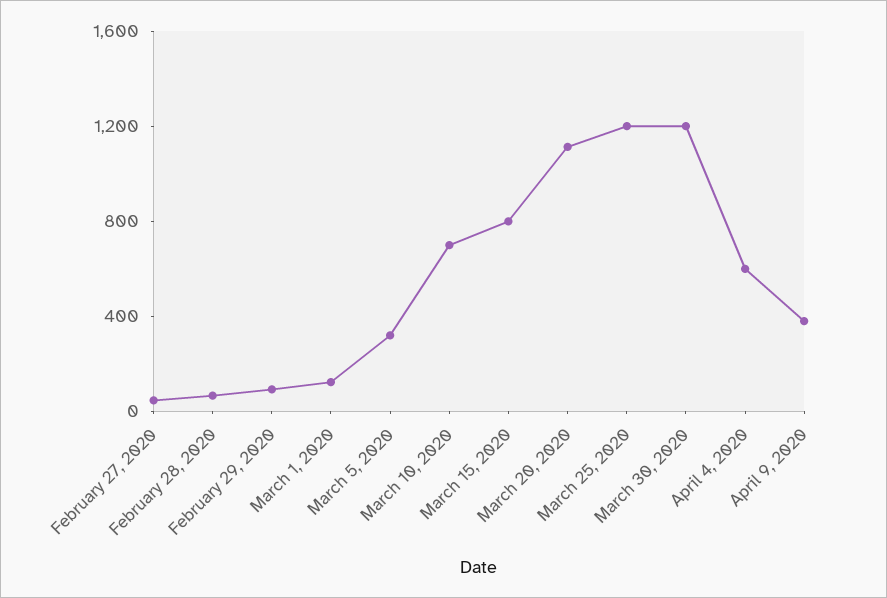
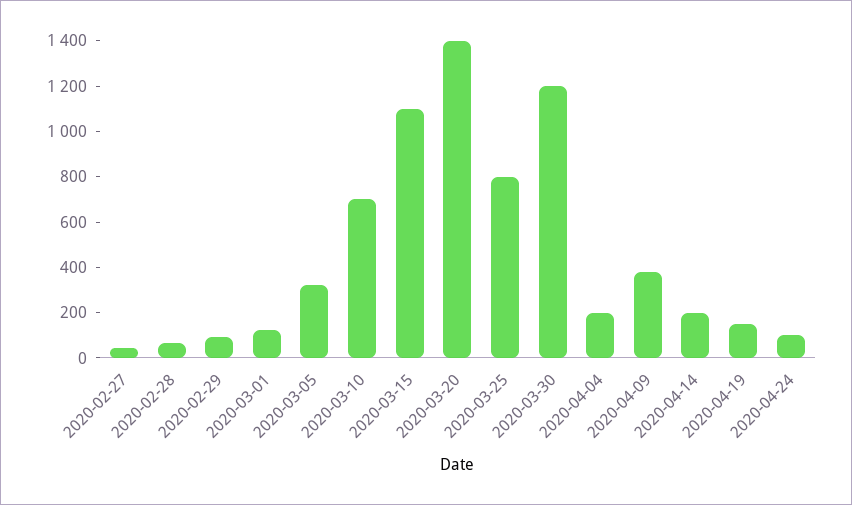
March 15, 2020: 800 -> 1100
March 20, 2020: 1100 -> 1400
March 25, 2020: 1200 -> 800
April 4, 2020: 600 -> 200
2020-04-14: none -> 200
2020-04-19: none -> 150
2020-04-24: none -> 100

